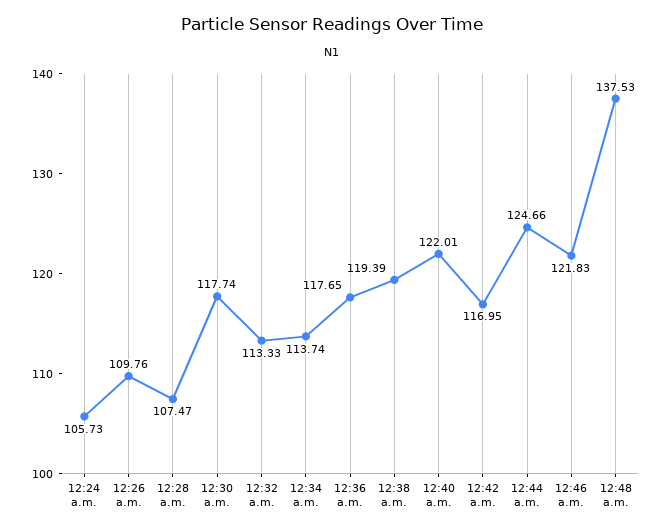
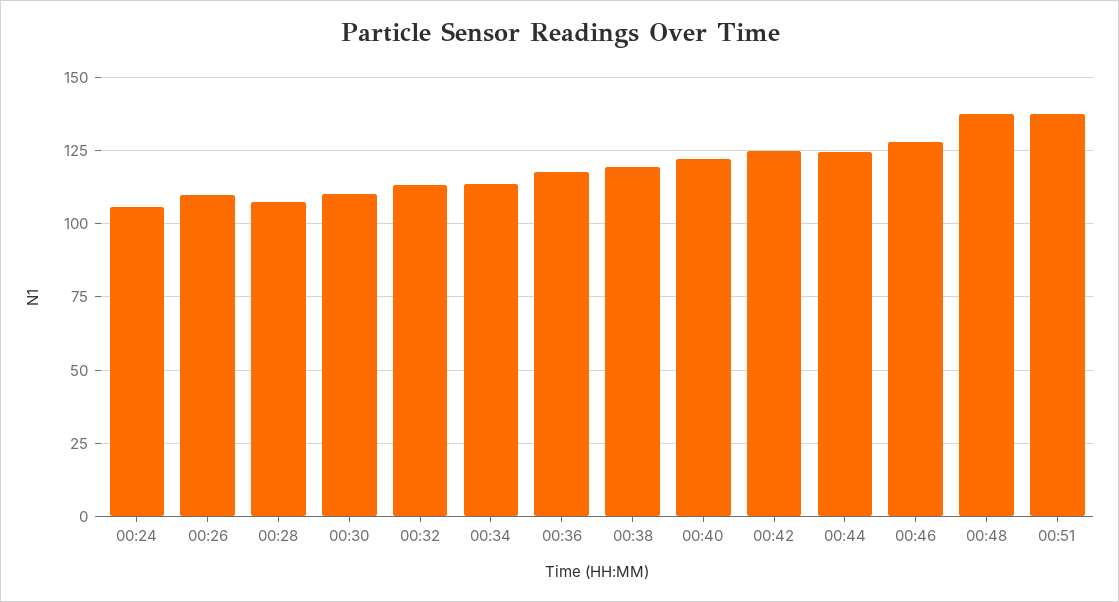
12:30 a.m.: 117.74 -> 110
12:42 a.m.: 116.95 -> 125
12:46 a.m.: 121.83 -> 127.5
00:51: none -> 137.5

